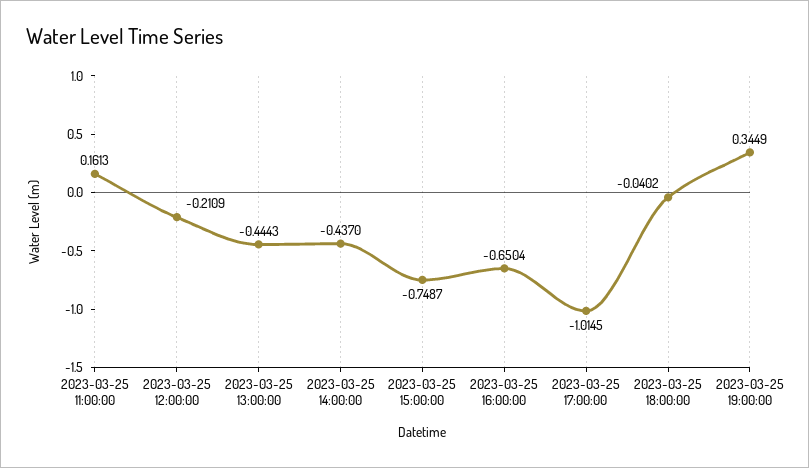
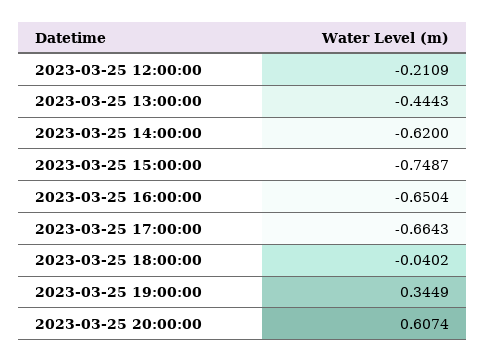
2023-03-25 11:00:00: 0.1613 -> none
2023-03-25 14:00:00: -0.437 -> -0.62
2023-03-25 17:00:00: -1.0145 -> -0.6643
2023-03-25 20:00:00: none -> 0.6074

